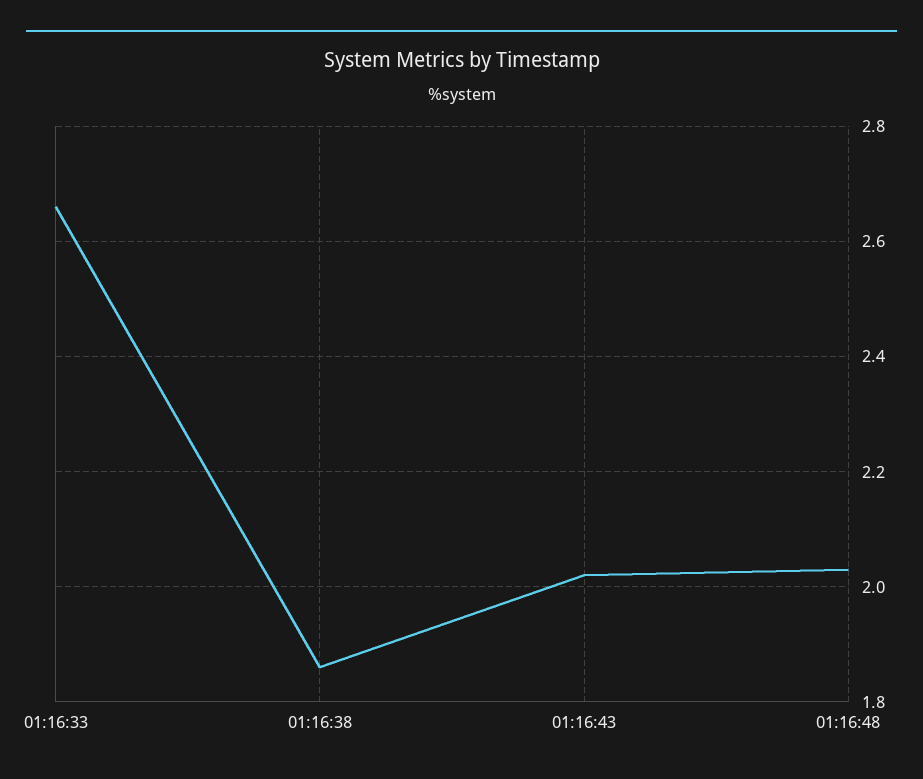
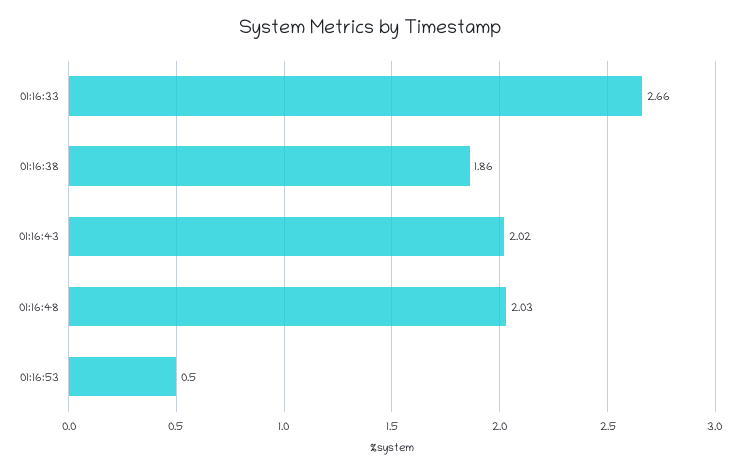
01:16:53: none -> 0.5

